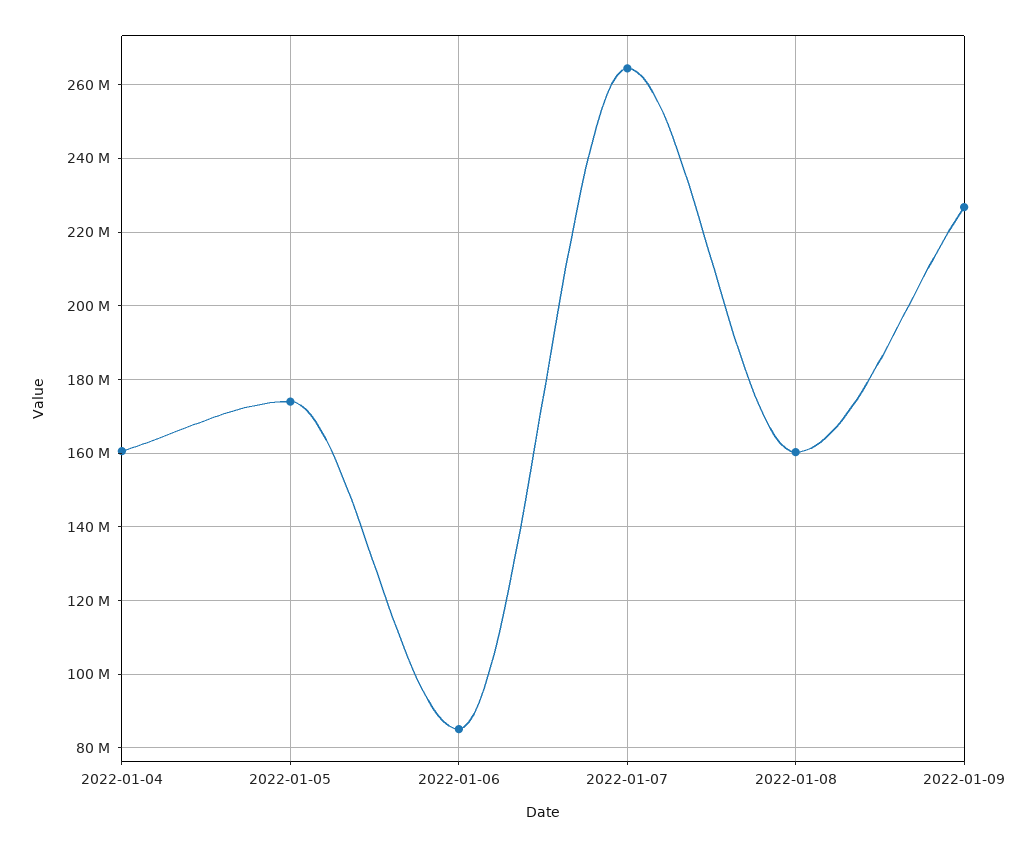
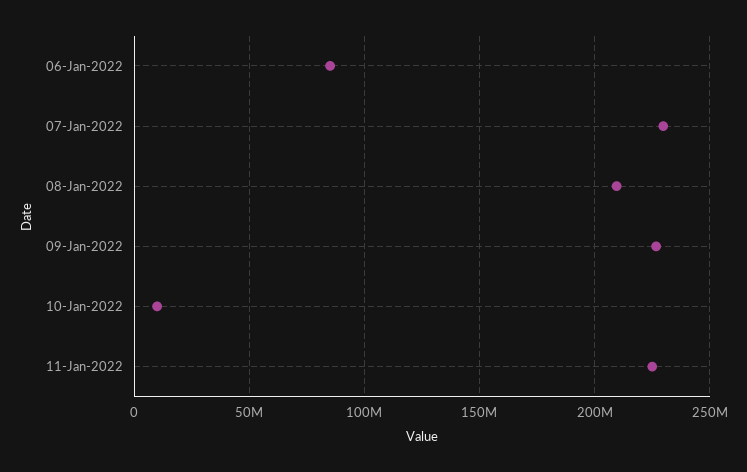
2022-01-04: 160000000 -> none
2022-01-05: 174000000 -> none
2022-01-07: 264000000 -> 230000000
2022-01-08: 160000000 -> 210000000
10-Jan-2022: none -> 10000000
11-Jan-2022: none -> 225000000

